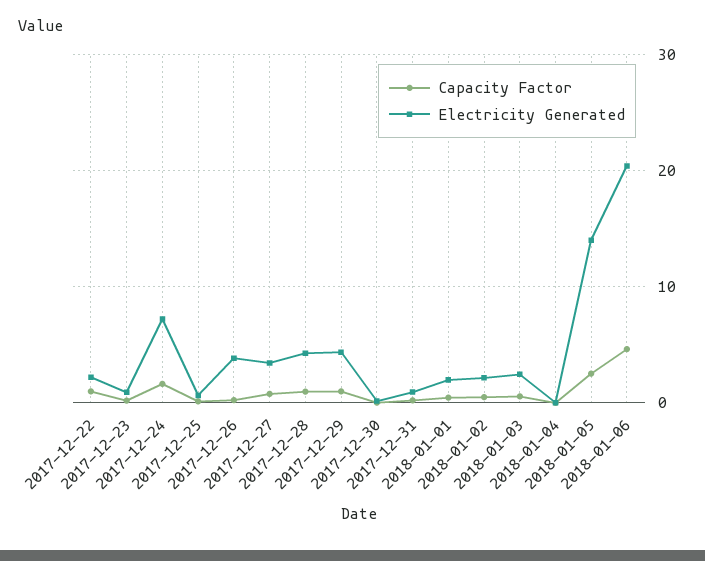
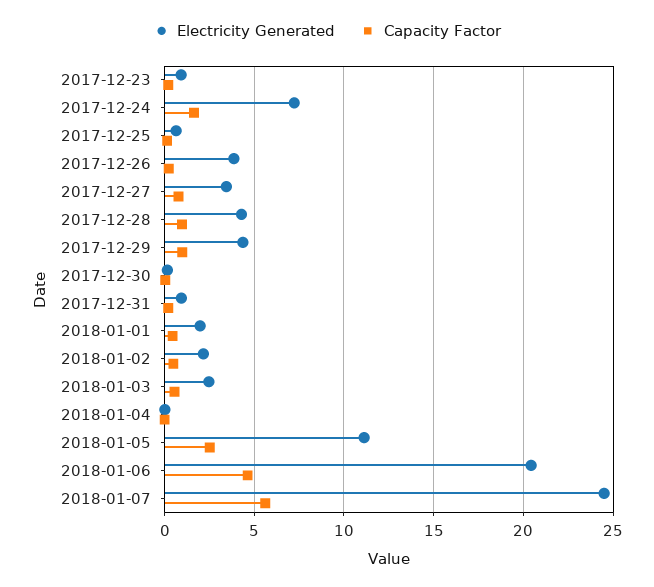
Capacity Factor, 2017-12-22: 1 -> none
Electricity Generated, 2017-12-22: 2 -> none
Electricity Generated, 2018-01-05: 14 -> 11
Electricity Generated, 2018-01-07: none -> 24.5
Capacity Factor, 2018-01-07: none -> 5.5

